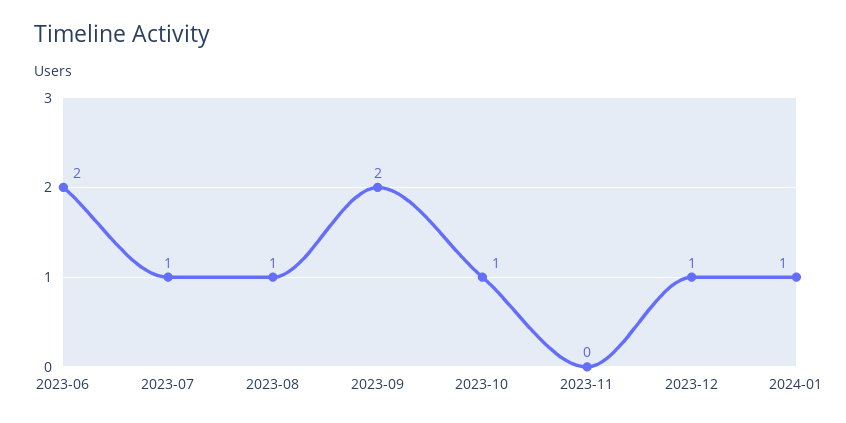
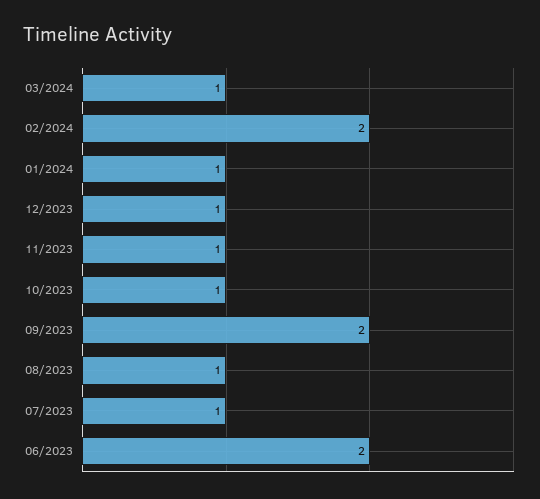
2023-11: 0 -> 1
03/2024: none -> 1
02/2024: none -> 2

